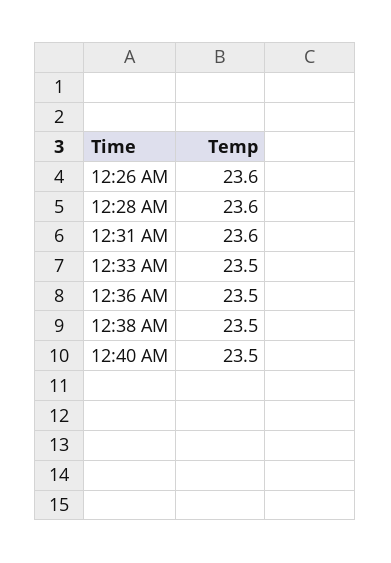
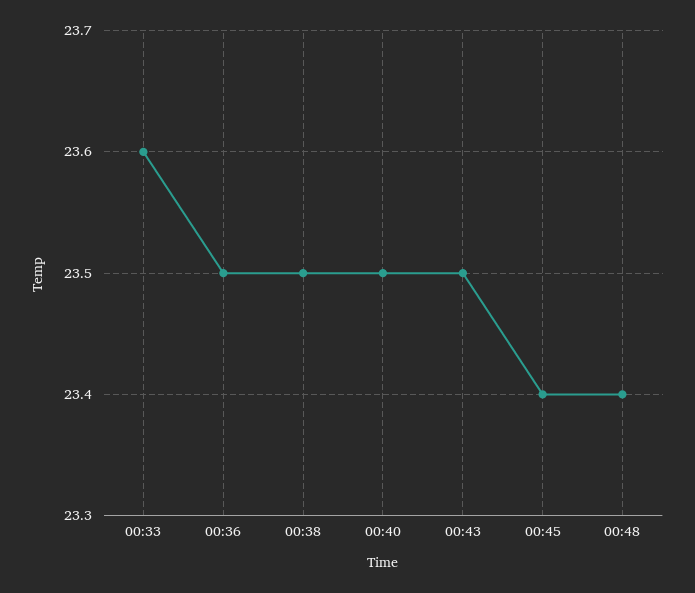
12:26 AM: 23.6 -> none
12:28 AM: 23.6 -> none
12:31 AM: 23.6 -> none
12:33 AM: 23.5 -> 23.6
00:43: none -> 23.5
00:45: none -> 23.4
00:48: none -> 23.4

